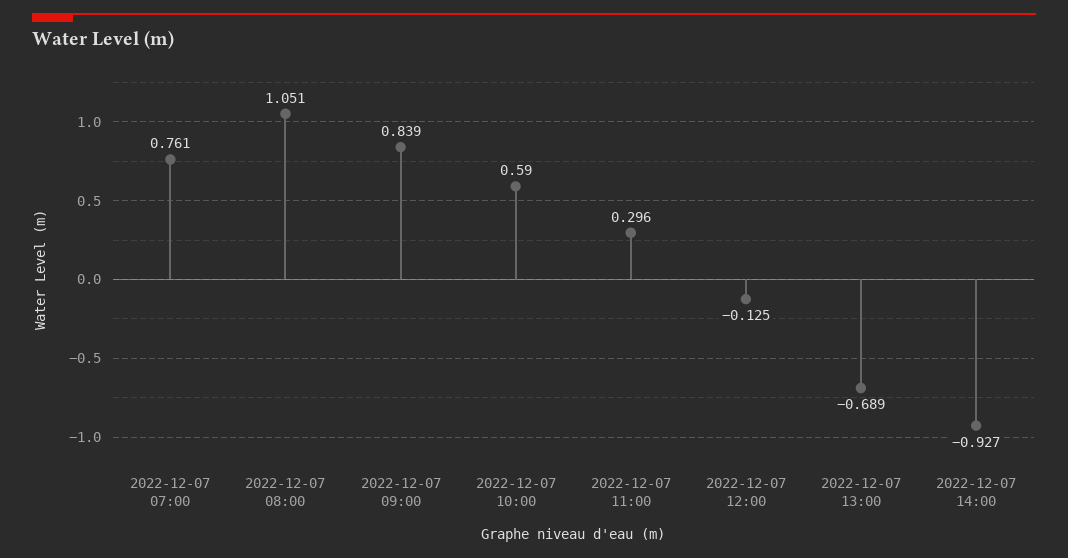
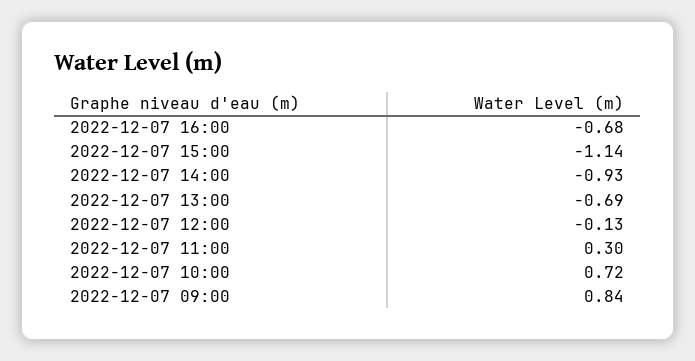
2022-12-07 07:00: 0.761 -> none
2022-12-07 08:00: 1.051 -> none
2022-12-07 10:00: 0.59 -> 0.72
2022-12-07 16:00: none -> -0.68
2022-12-07 15:00: none -> -1.14

